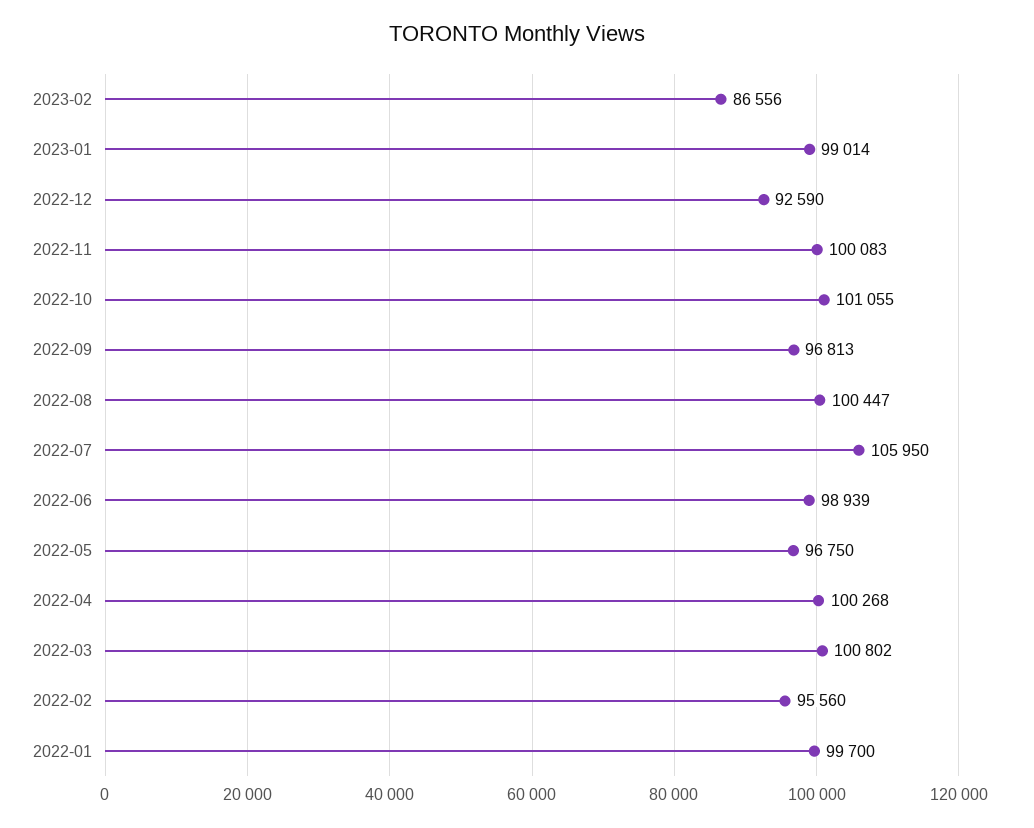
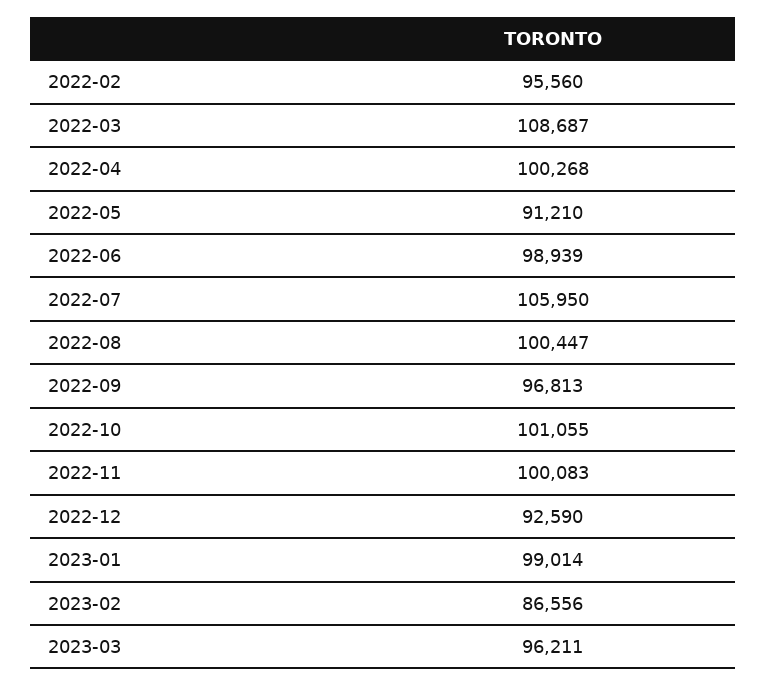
2022-05: 96750 -> 91210
2022-03: 100802 -> 108687
2022-01: 99700 -> none
2023-03: none -> 96211

